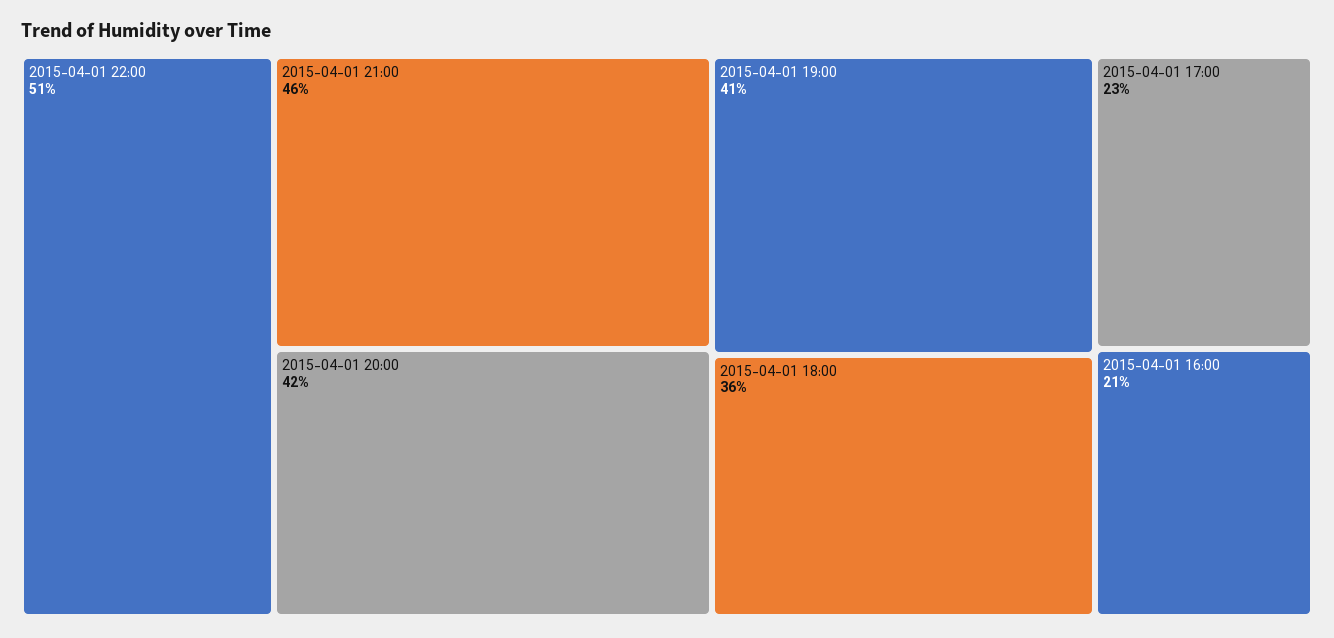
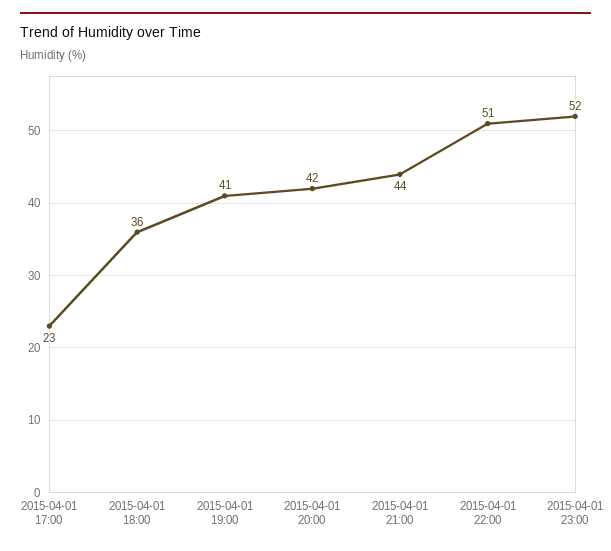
2015-04-01 21:00: 46 -> 44
2015-04-01 16:00: 21 -> none
2015-04-01 23:00: none -> 52

